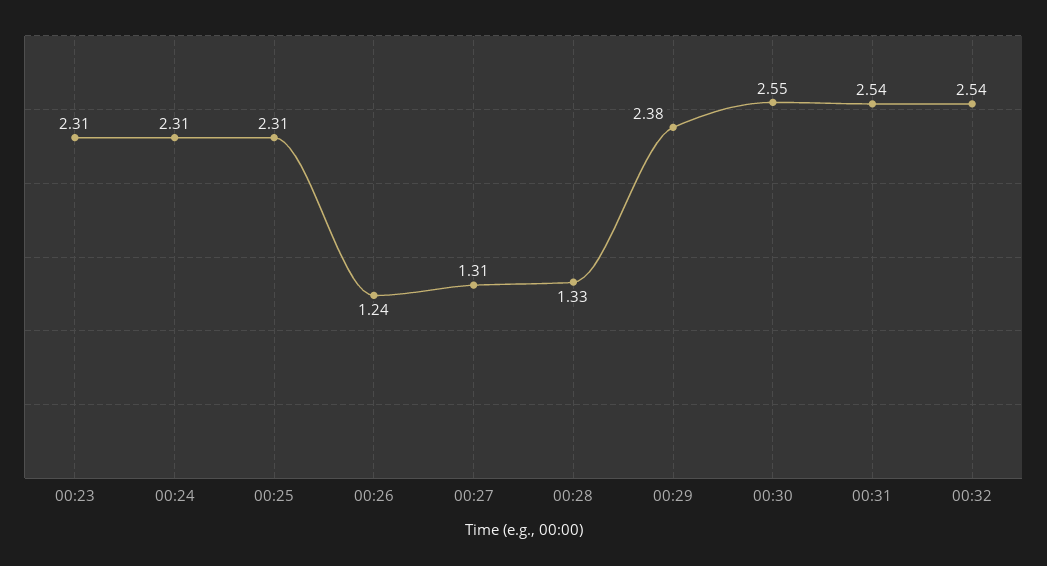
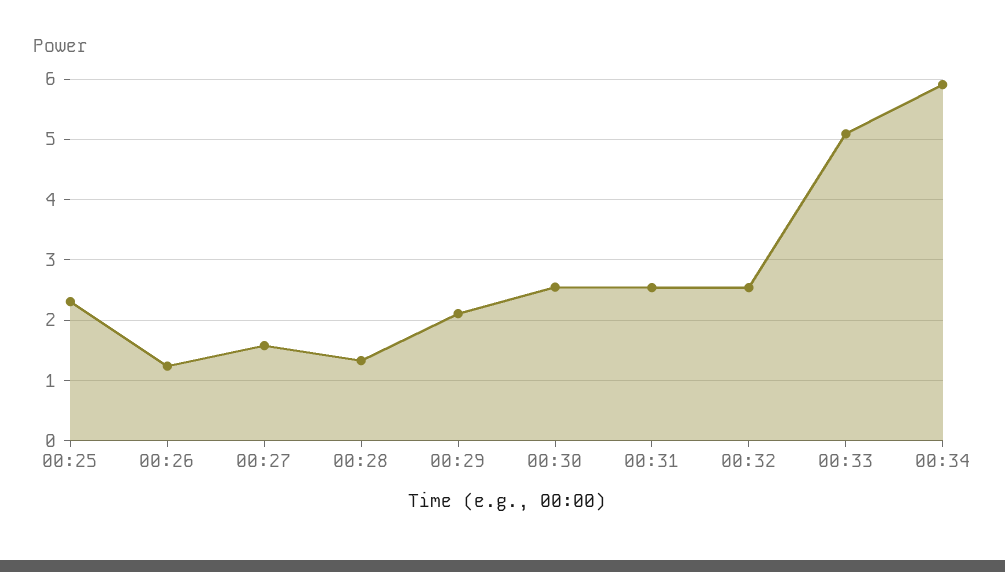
00:23: 2.31 -> none
00:24: 2.31 -> none
00:27: 1.31 -> 1.6
00:29: 2.38 -> 2.1
00:33: none -> 5.1
00:34: none -> 5.9

